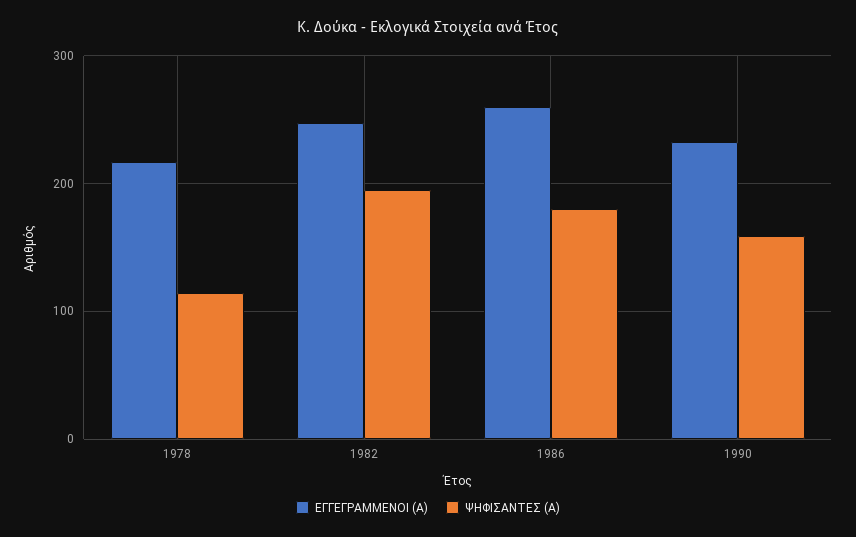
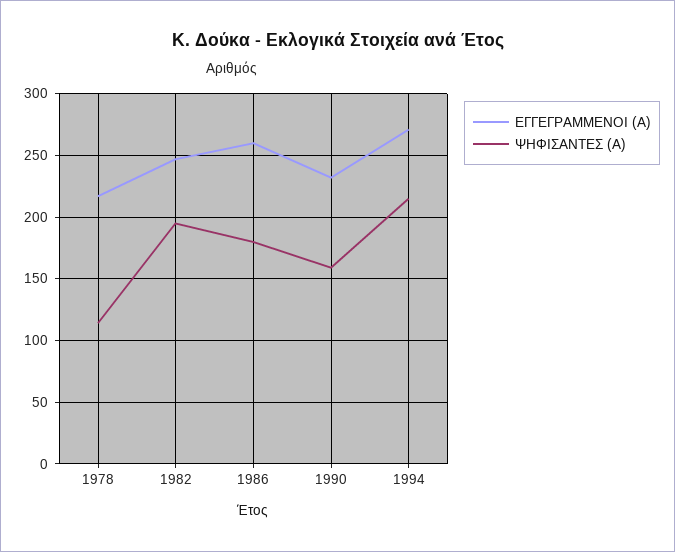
ΕΓΓΕΓΡΑΜΜΕΝΟΙ (Α), 1994: none -> 270
ΨΗΦΙΣΑΝΤΕΣ (Α), 1994: none -> 215

